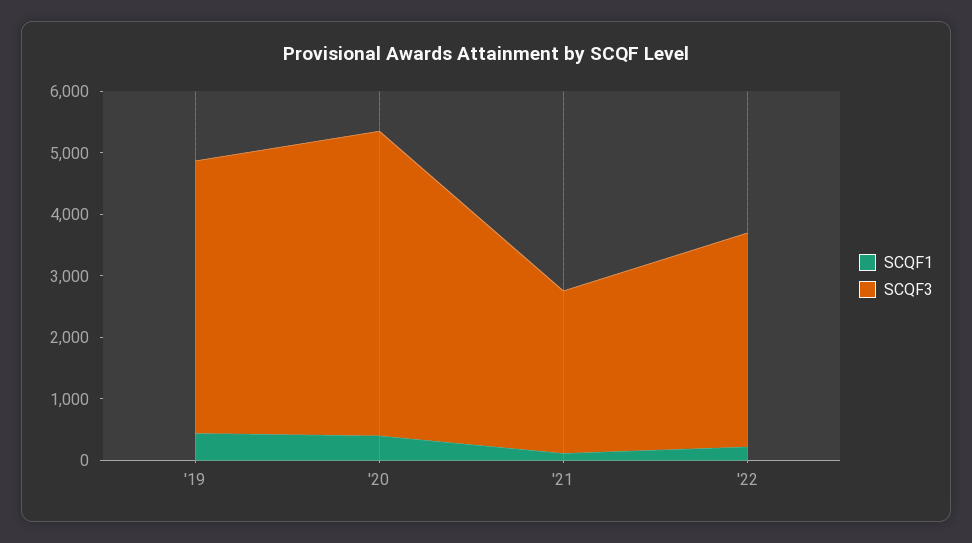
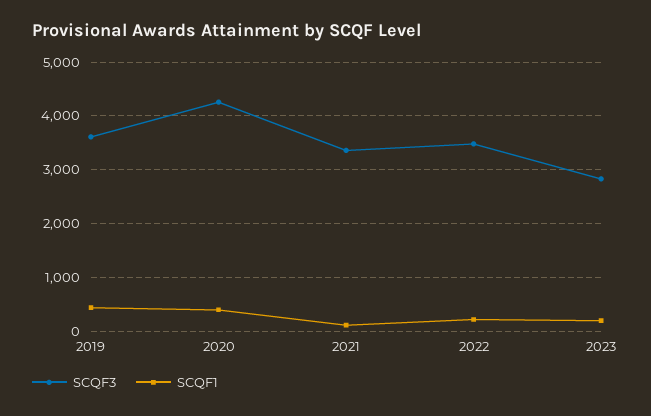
SCQF3, '19: 4400 -> 3600
SCQF3, '20: 5000 -> 4200
SCQF3, '21: 2600 -> 3400
SCQF3, 2023: none -> 2800
SCQF1, 2023: none -> 200

